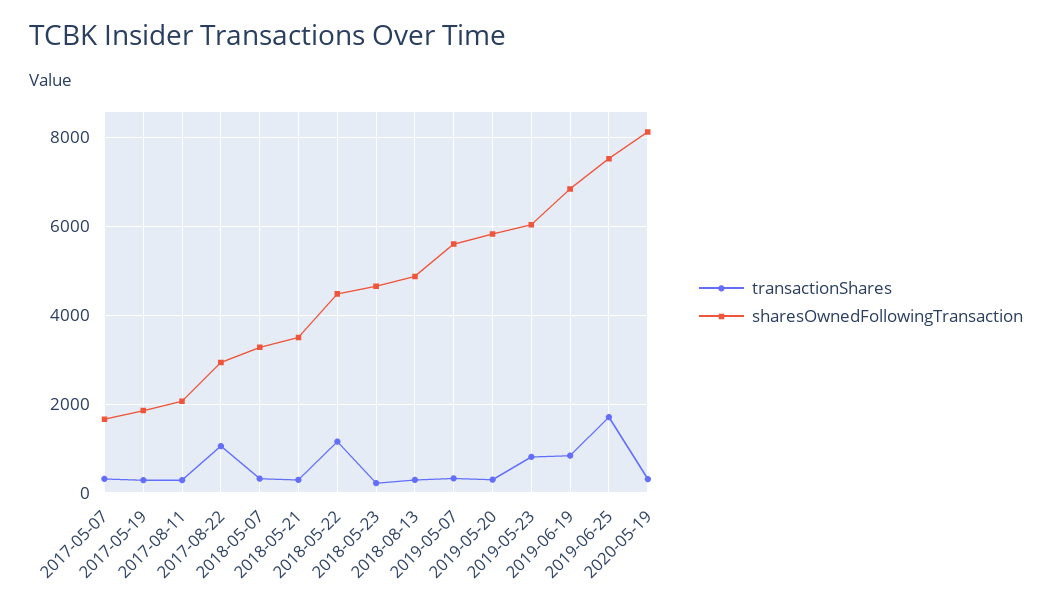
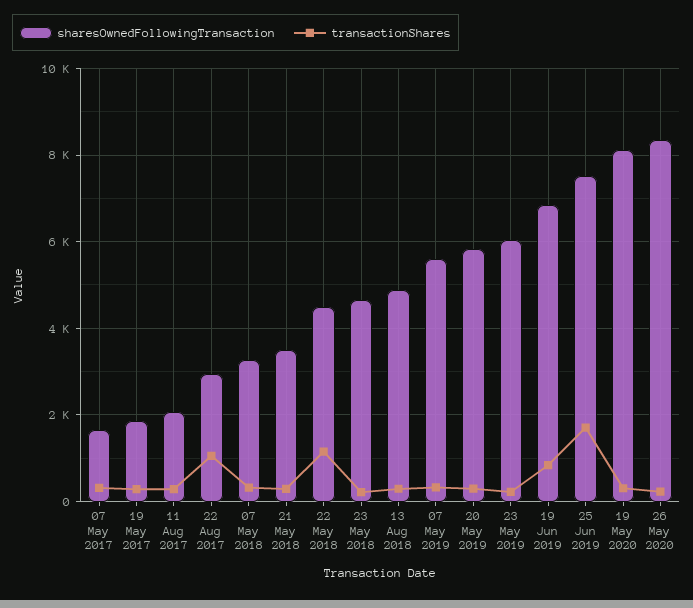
transactionShares, 2019-05-23: 800 -> 200
sharesOwnedFollowingTransaction, 26 May 2020: none -> 8400
transactionShares, 26 May 2020: none -> 200

